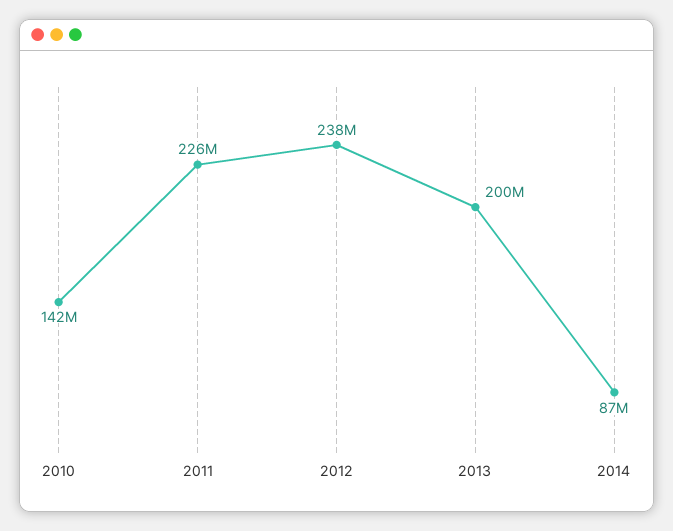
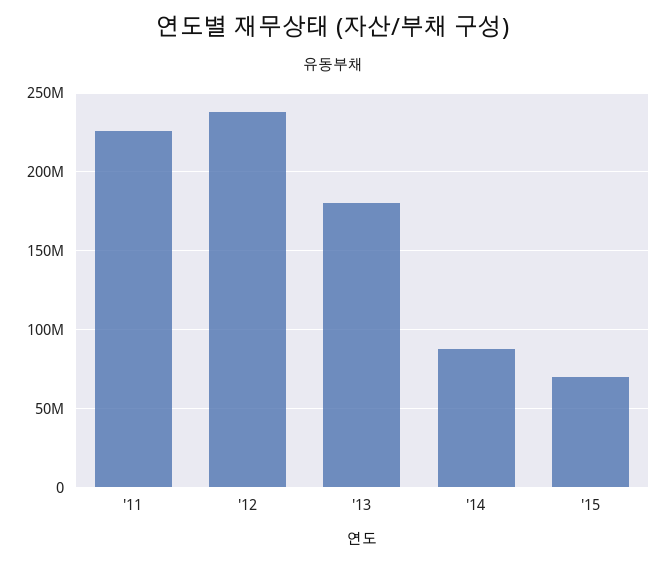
2010: 142000000 -> none
2013: 200000000 -> 180000000
'15: none -> 70000000

